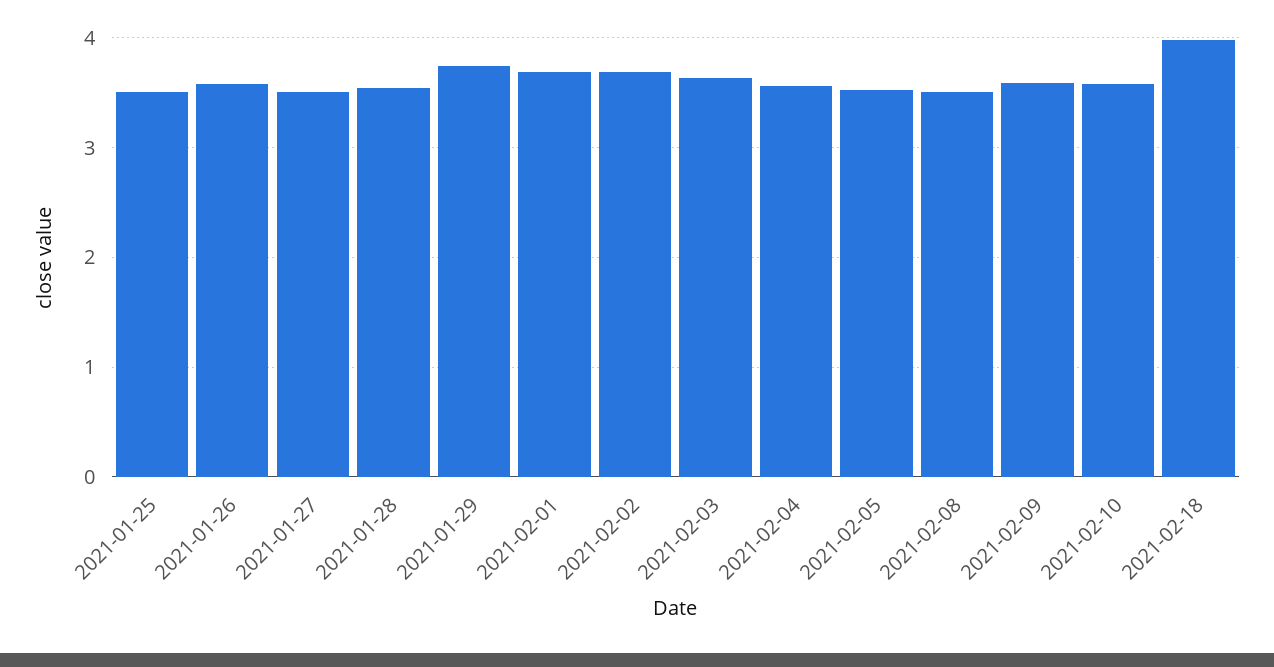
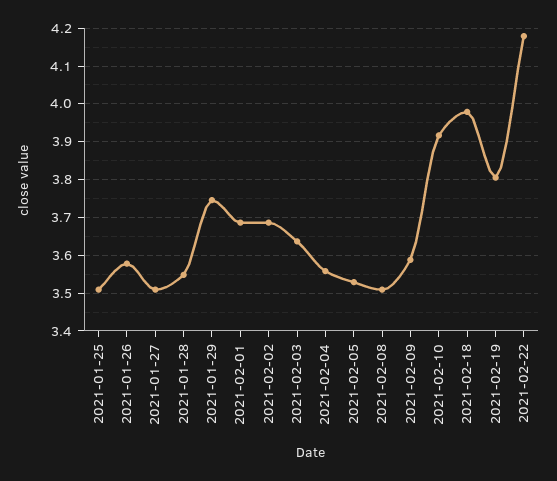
2021-02-10: 3.6 -> 3.92
2021-02-19: none -> 3.8
2021-02-22: none -> 4.18

